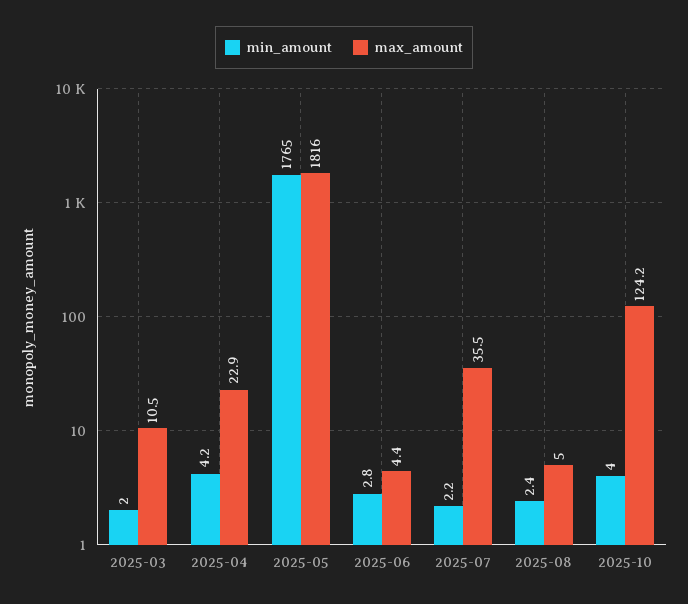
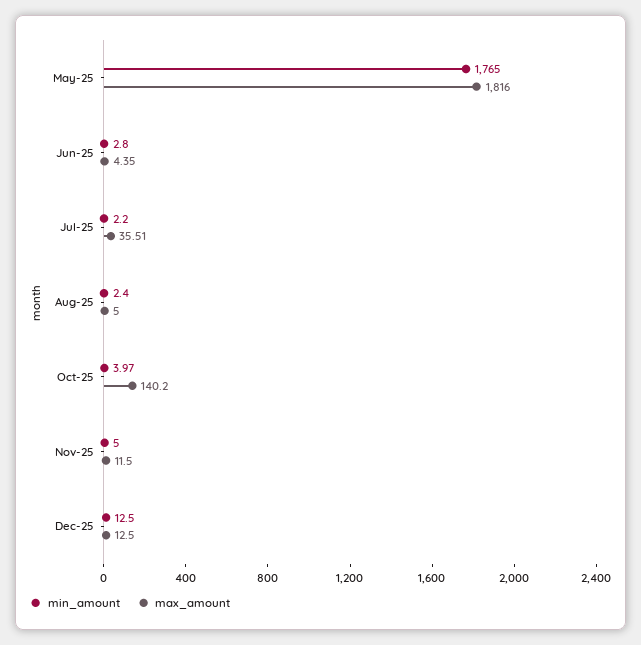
min_amount, 2025-03: 2 -> none
max_amount, 2025-03: 10.5 -> none
min_amount, 2025-04: 4.2 -> none
max_amount, 2025-04: 22.9 -> none
max_amount, 2025-10: 124.2 -> 140.2
min_amount, Nov-25: none -> 5
max_amount, Nov-25: none -> 11.5
min_amount, Dec-25: none -> 12.5
max_amount, Dec-25: none -> 12.5

